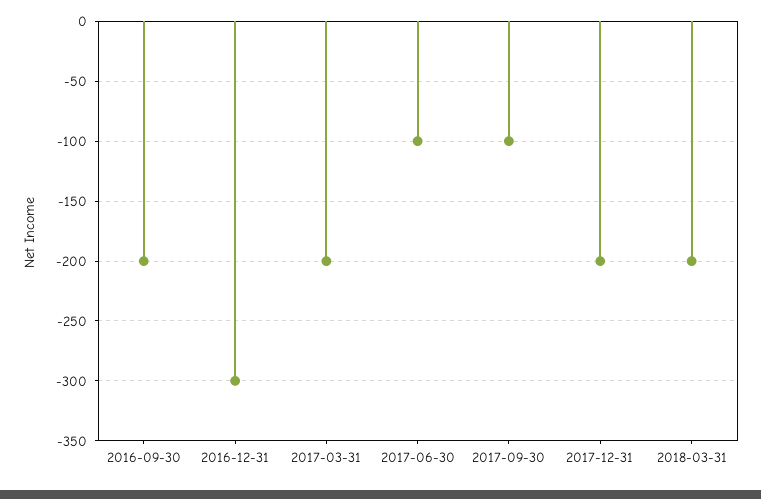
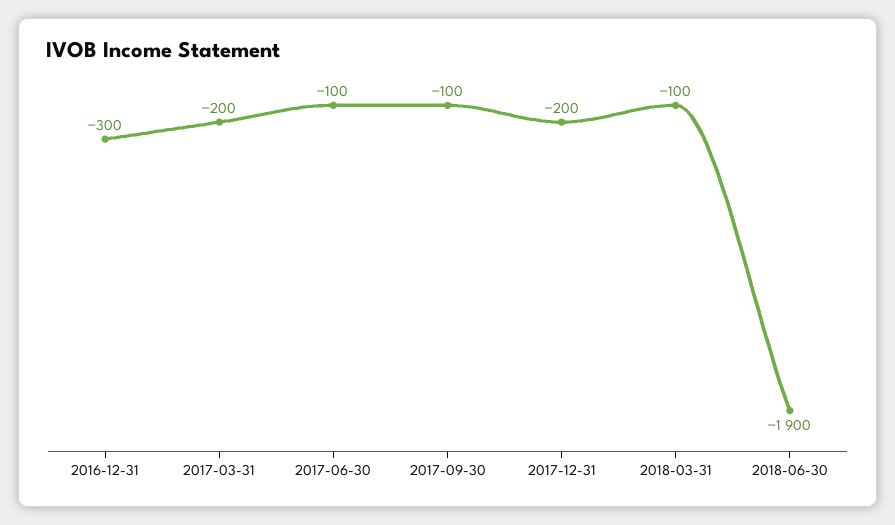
2016-09-30: -200 -> none
2018-03-31: -200 -> -100
2018-06-30: none -> -1900

